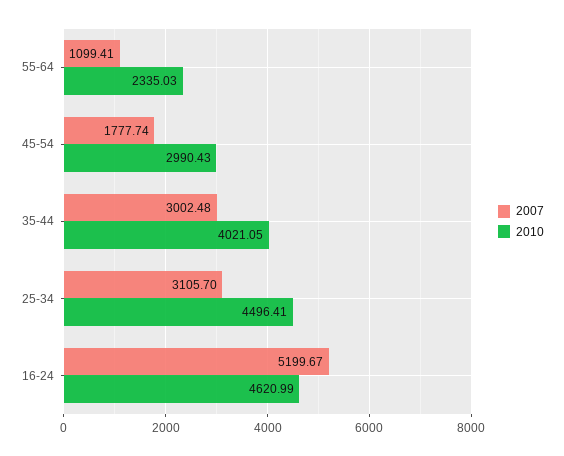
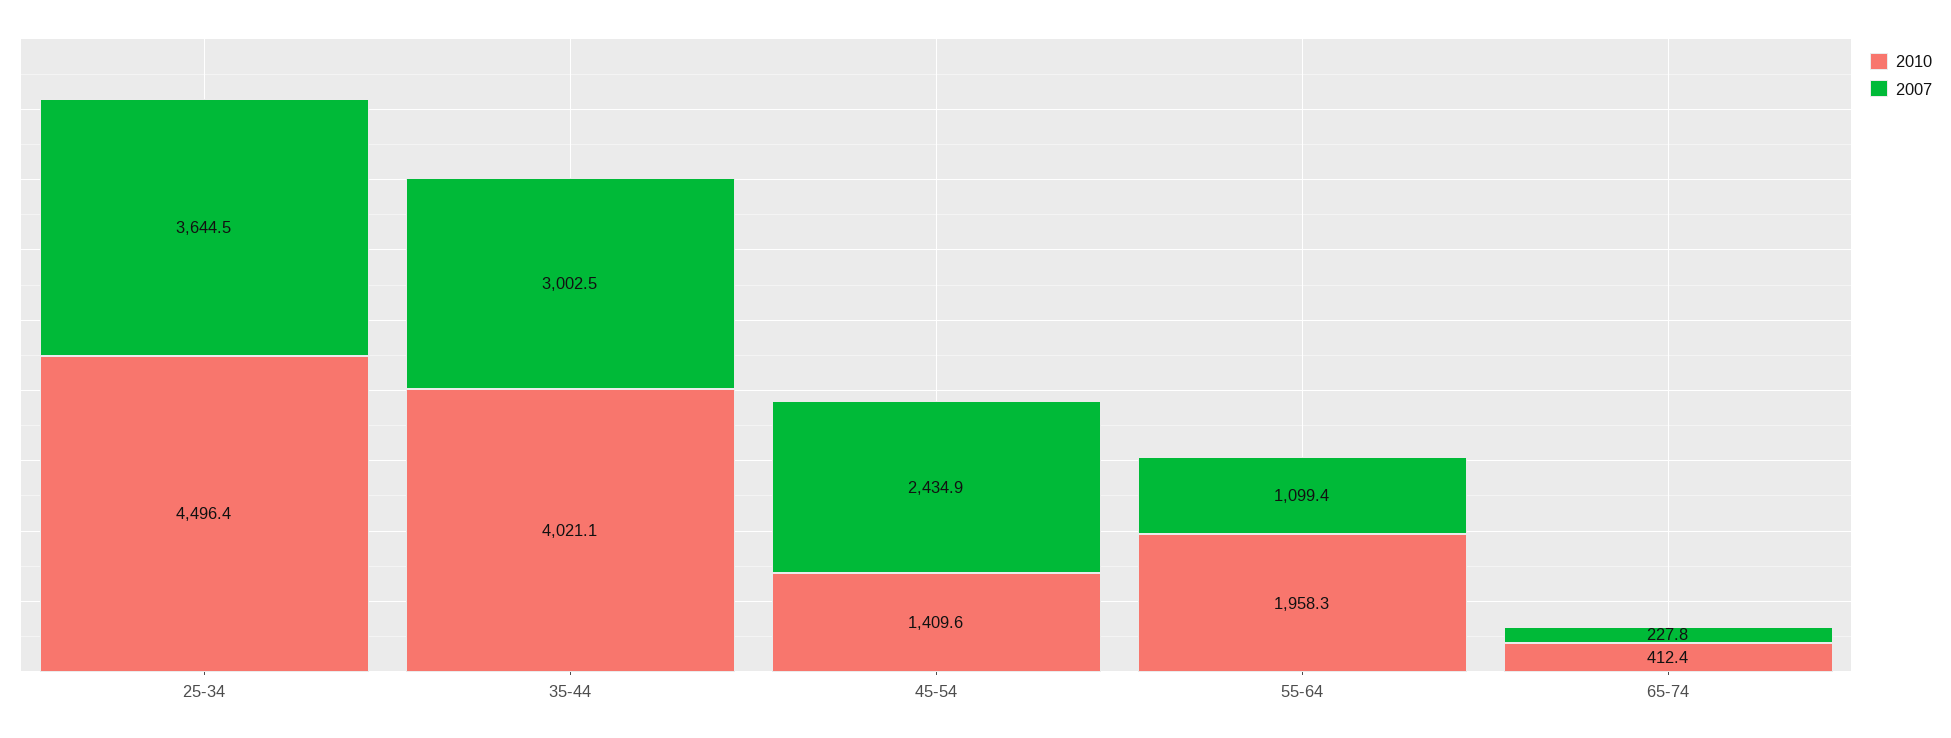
2010, 55-64: 2335.03 -> 1958.3
2007, 45-54: 1777.74 -> 2434.9
2010, 45-54: 2990.43 -> 1409.6
2007, 25-34: 3105.7 -> 3644.5
2007, 16-24: 5199.67 -> none
2010, 16-24: 4620.99 -> none
2010, 65-74: none -> 412.4
2007, 65-74: none -> 227.8

